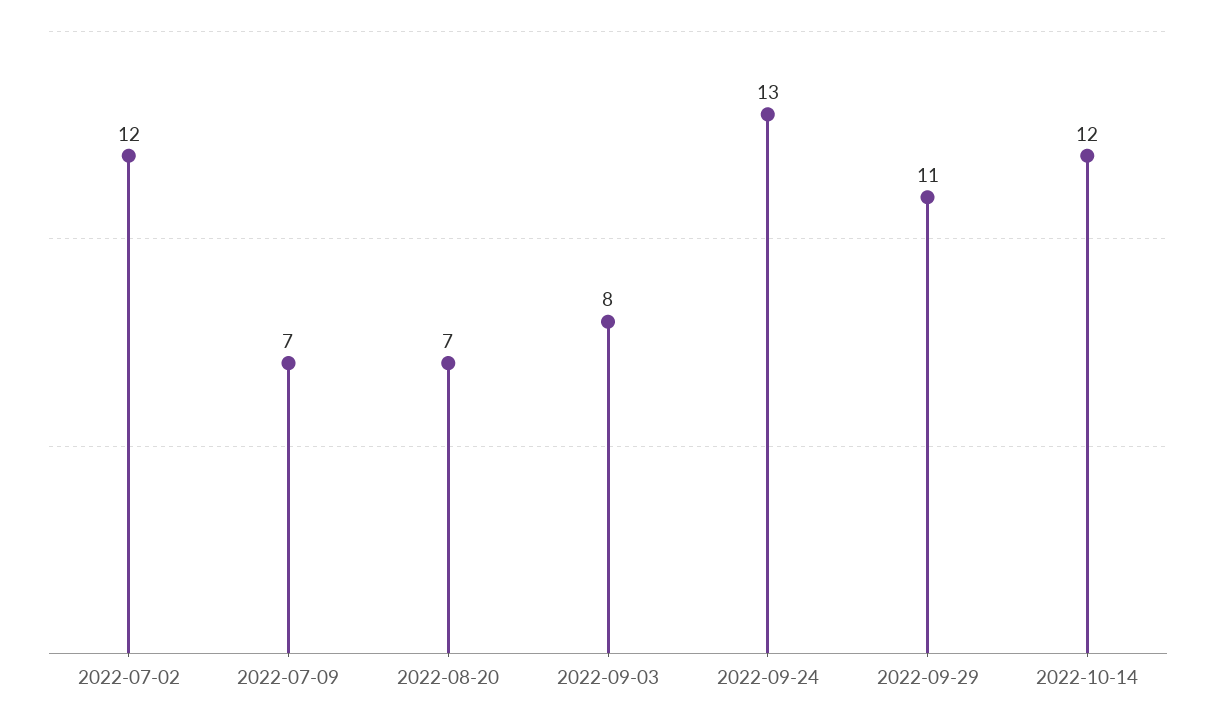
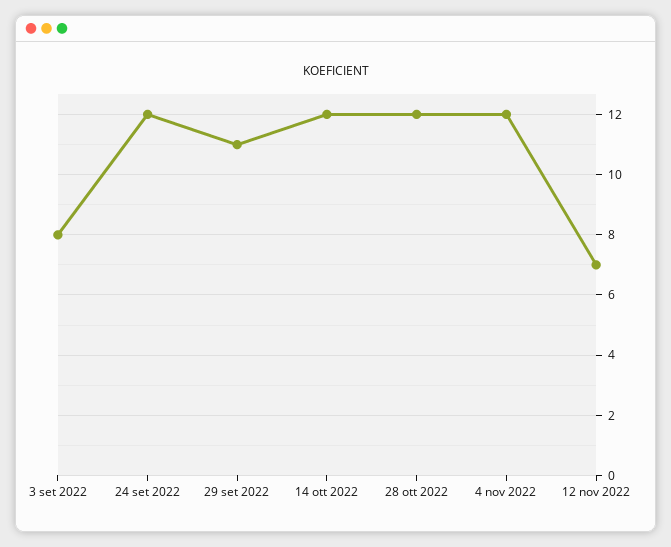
2022-07-02: 12 -> none
2022-07-09: 7 -> none
2022-08-20: 7 -> none
2022-09-24: 13 -> 12
28 ott 2022: none -> 12
4 nov 2022: none -> 12
12 nov 2022: none -> 7

